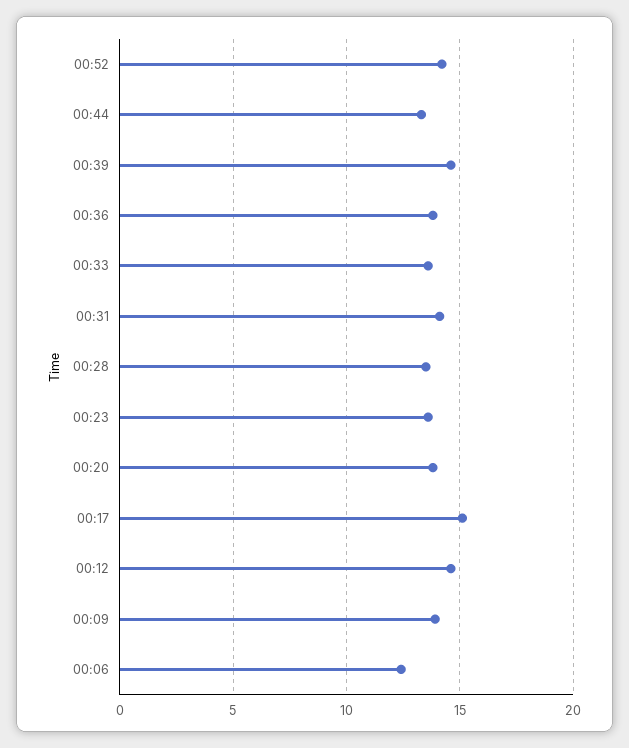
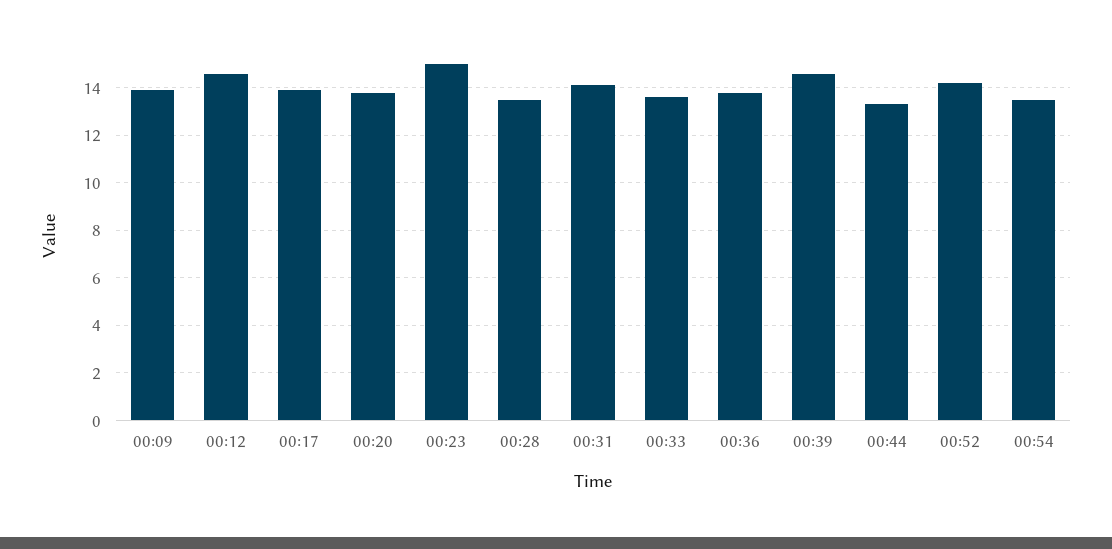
00:23: 13.5 -> 15
00:17: 15 -> 14
00:06: 12.5 -> none
00:54: none -> 13.5

